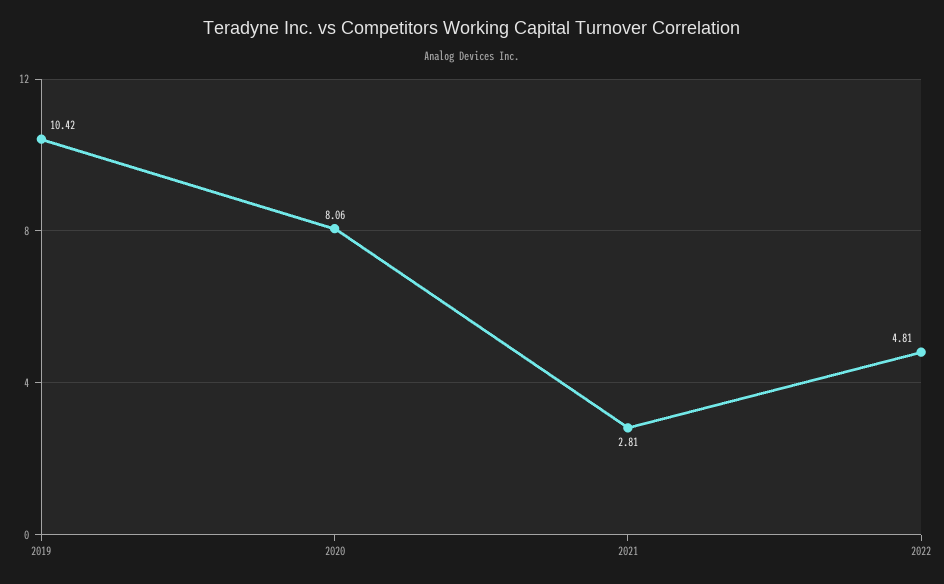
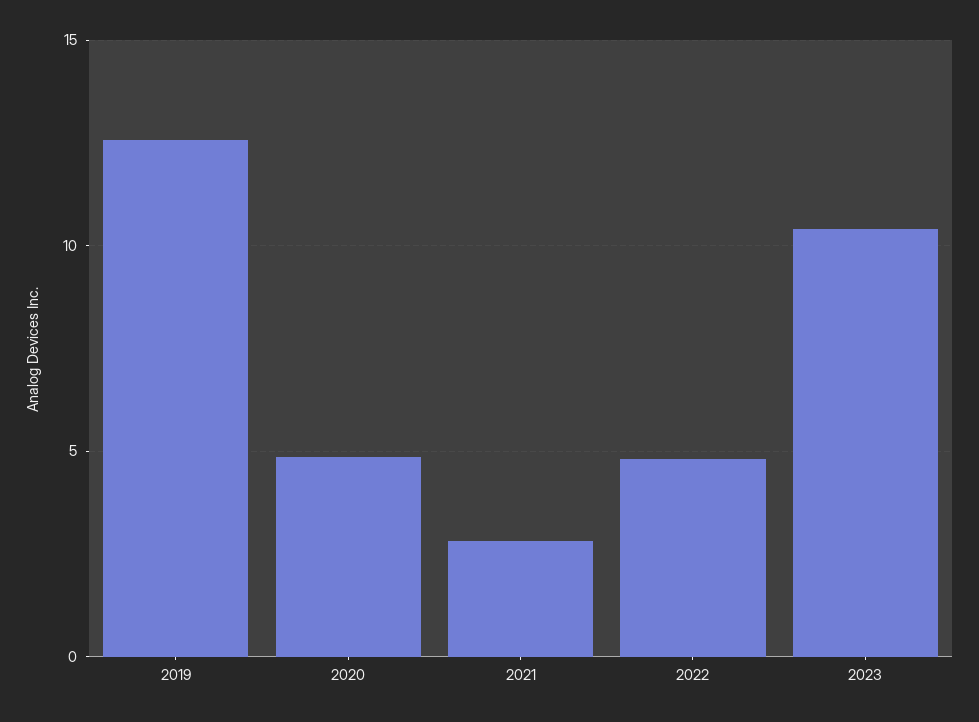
2019: 10.42 -> 12.5
2020: 8.06 -> 5
2023: none -> 10.5

